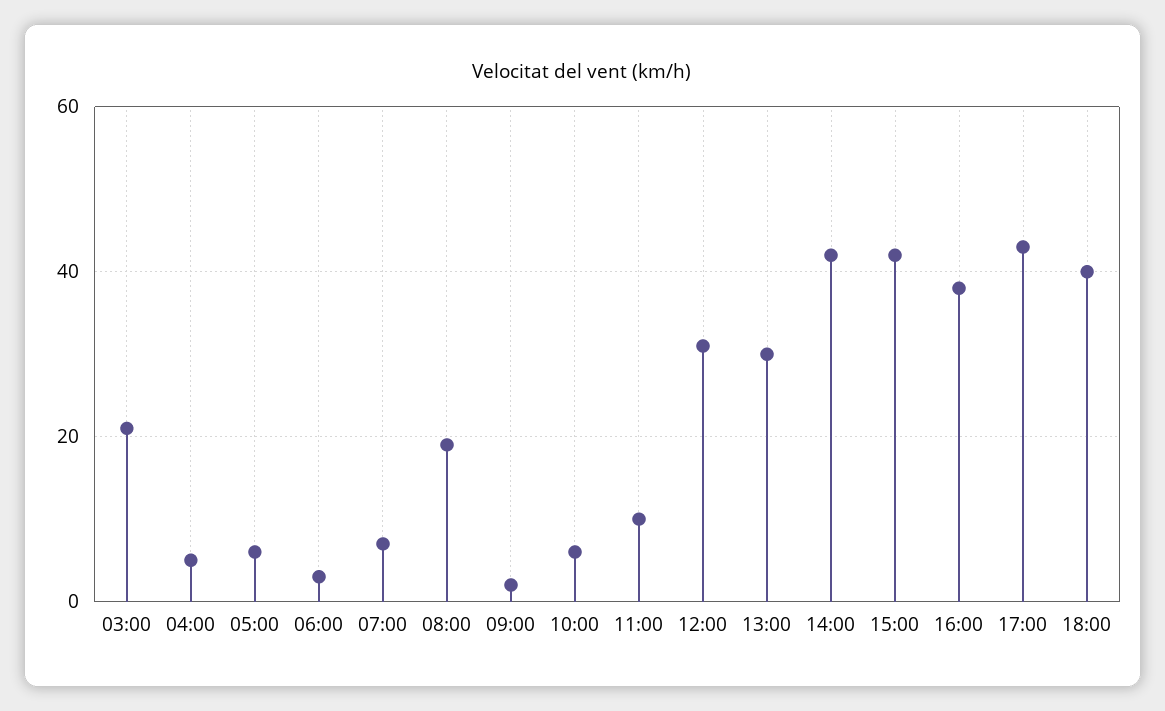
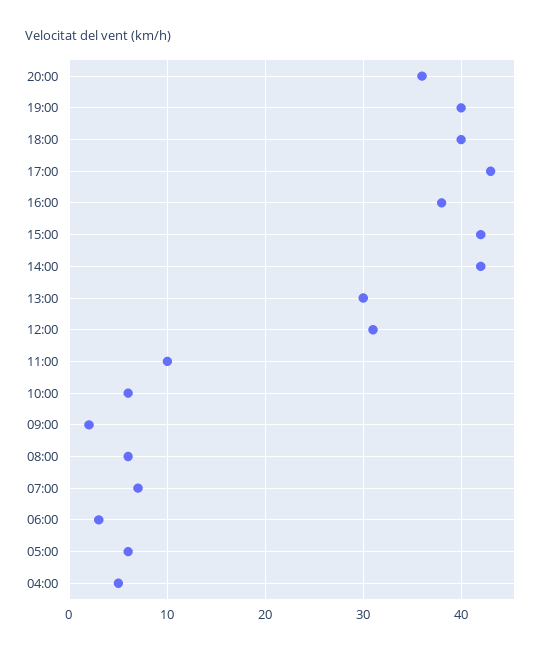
03:00: 20 -> none
08:00: 20 -> 6
20:00: none -> 36
19:00: none -> 40

